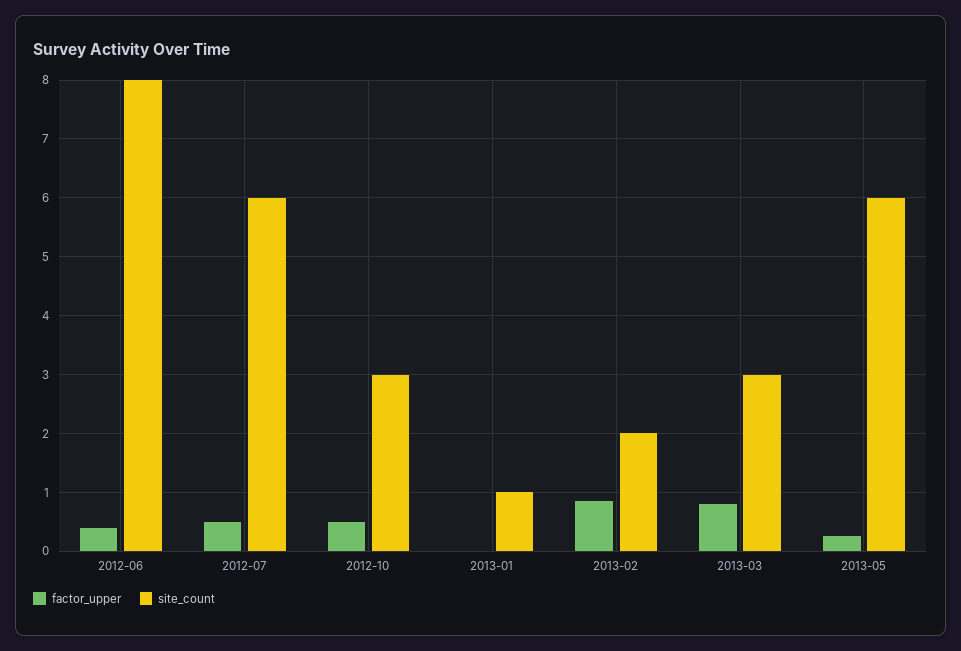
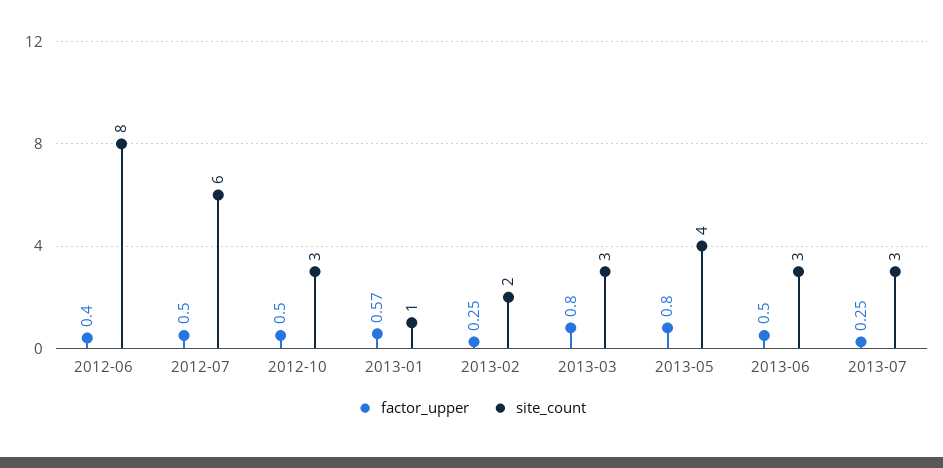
factor_upper, 2013-01: 0 -> 0.57
factor_upper, 2013-02: 0.8 -> 0.25
factor_upper, 2013-05: 0.2 -> 0.8
site_count, 2013-05: 6 -> 4
factor_upper, 2013-06: none -> 0.5
site_count, 2013-06: none -> 3
factor_upper, 2013-07: none -> 0.25
site_count, 2013-07: none -> 3

